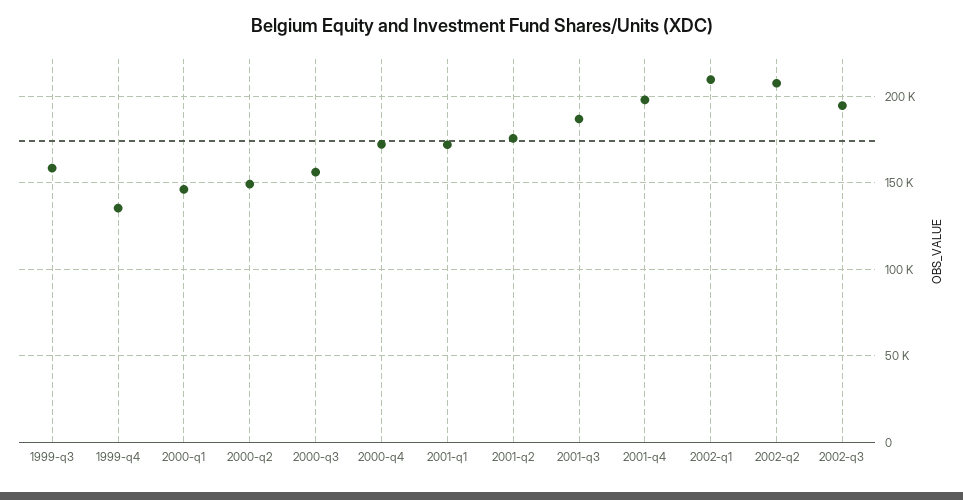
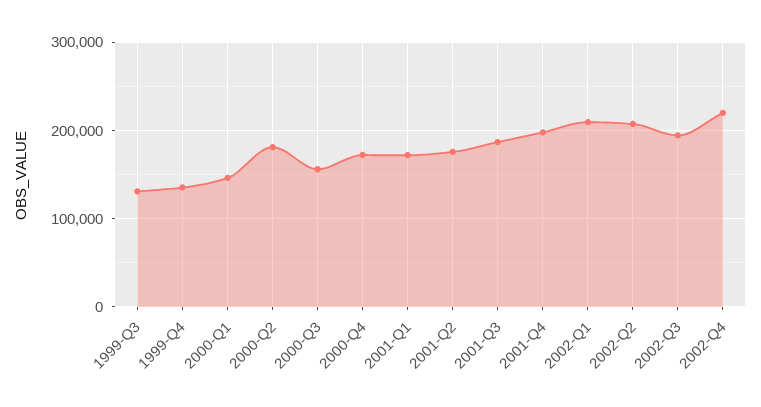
1999-q3: 160000 -> 130000
2000-q2: 150000 -> 180000
2002-Q4: none -> 220000

